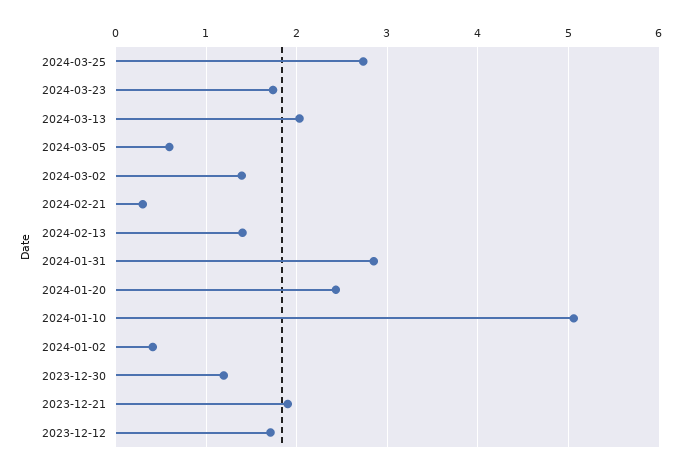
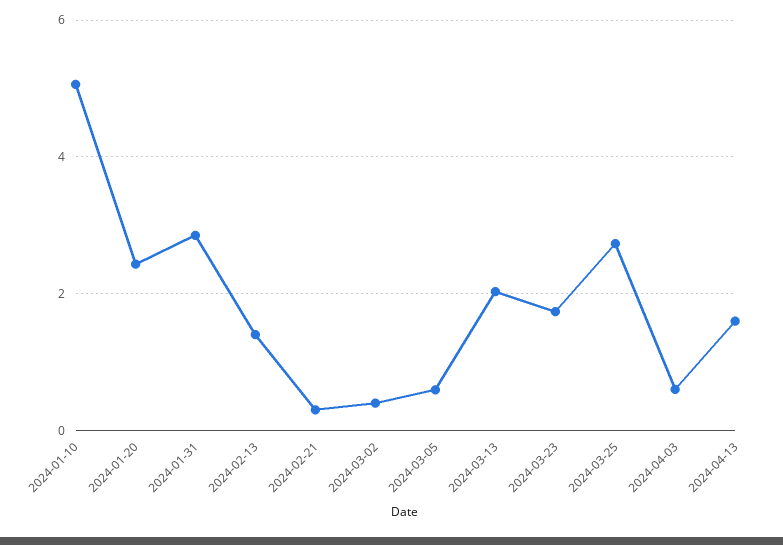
2024-03-02: 1.4 -> 0.4
2024-01-02: 0.4 -> none
2023-12-30: 1.2 -> none
2023-12-21: 1.9 -> none
2023-12-12: 1.7 -> none
2024-04-03: none -> 0.6
2024-04-13: none -> 1.6

